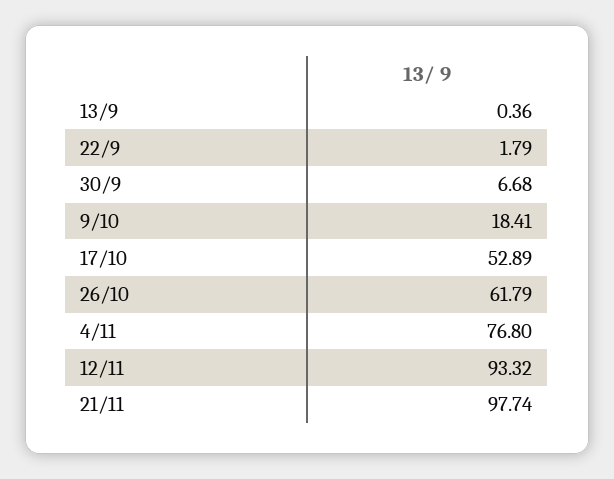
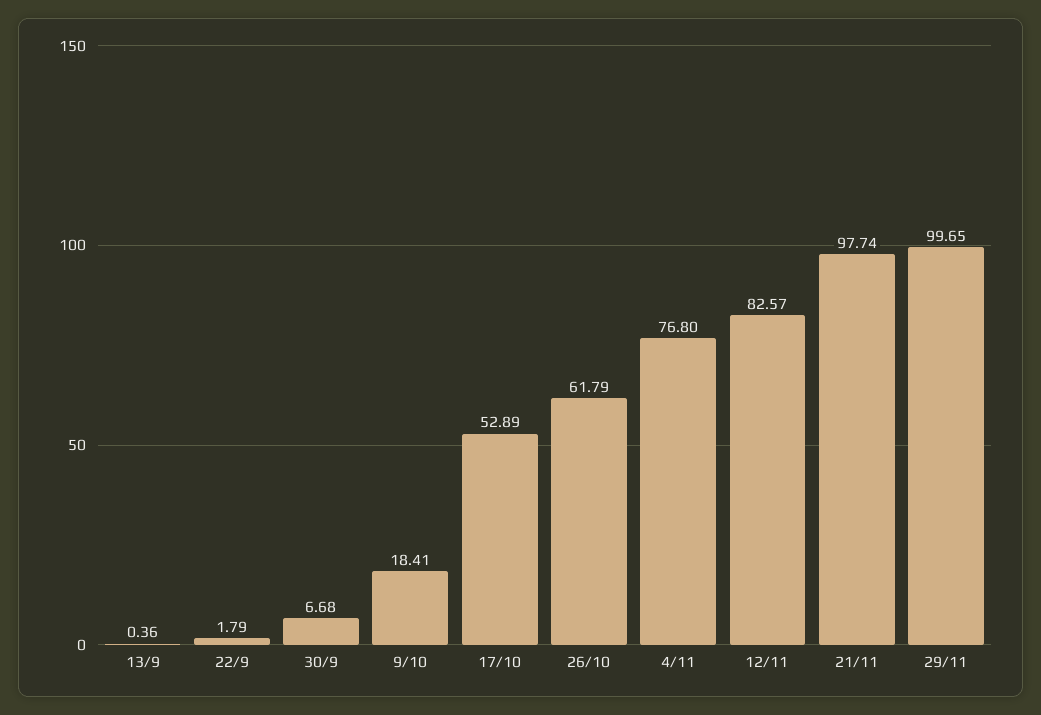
12/11: 93.32 -> 82.57
29/11: none -> 99.65

